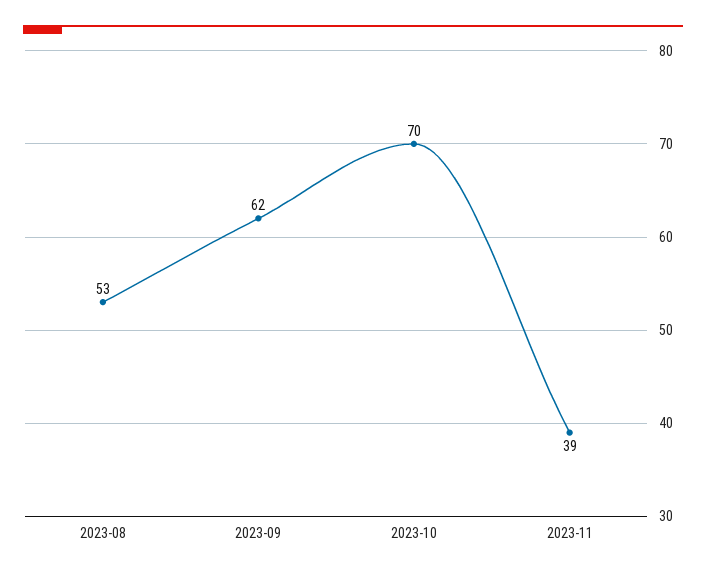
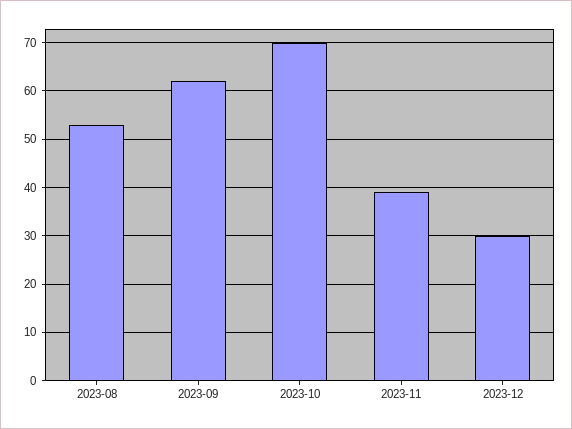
2023-12: none -> 30

